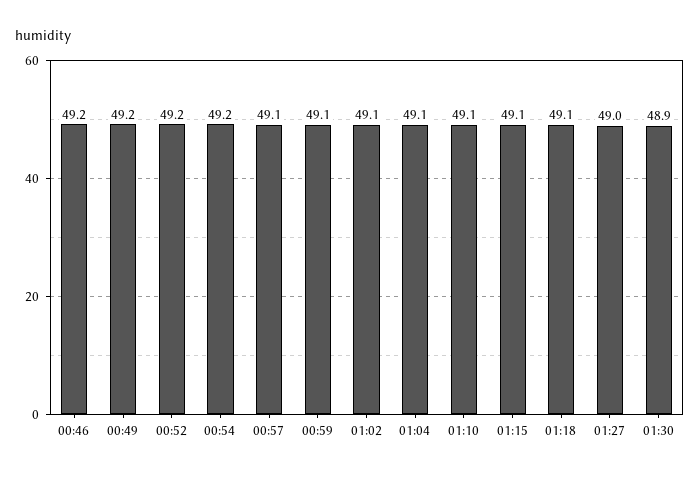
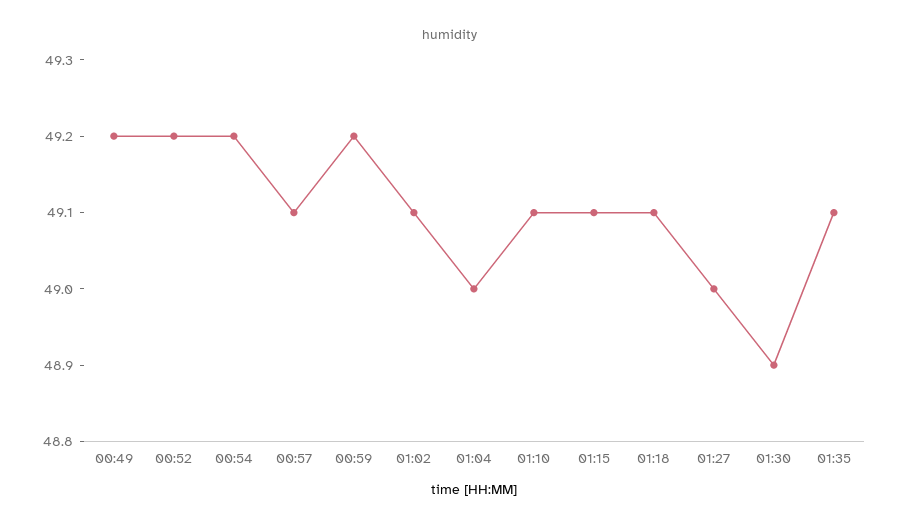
00:46: 49.2 -> none
00:59: 49.1 -> 49.2
01:04: 49.1 -> 49
01:35: none -> 49.1

